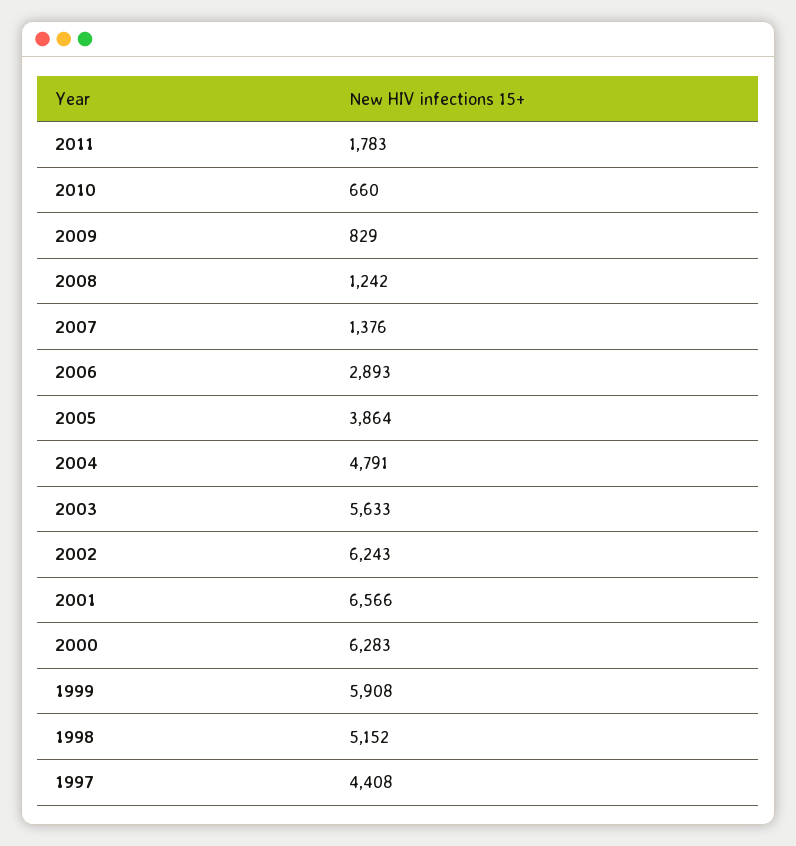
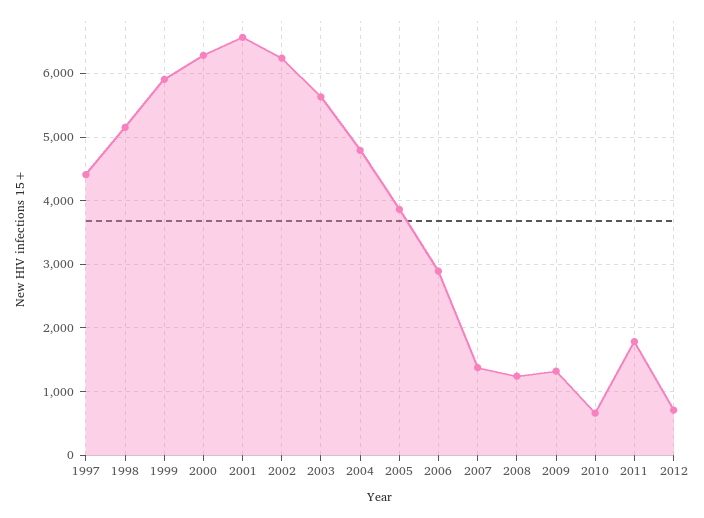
2009: 829 -> 1300
2012: none -> 700

